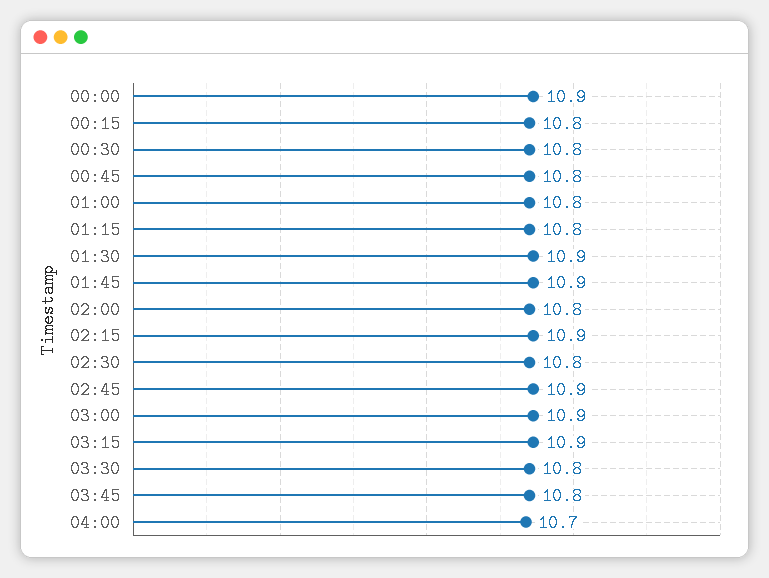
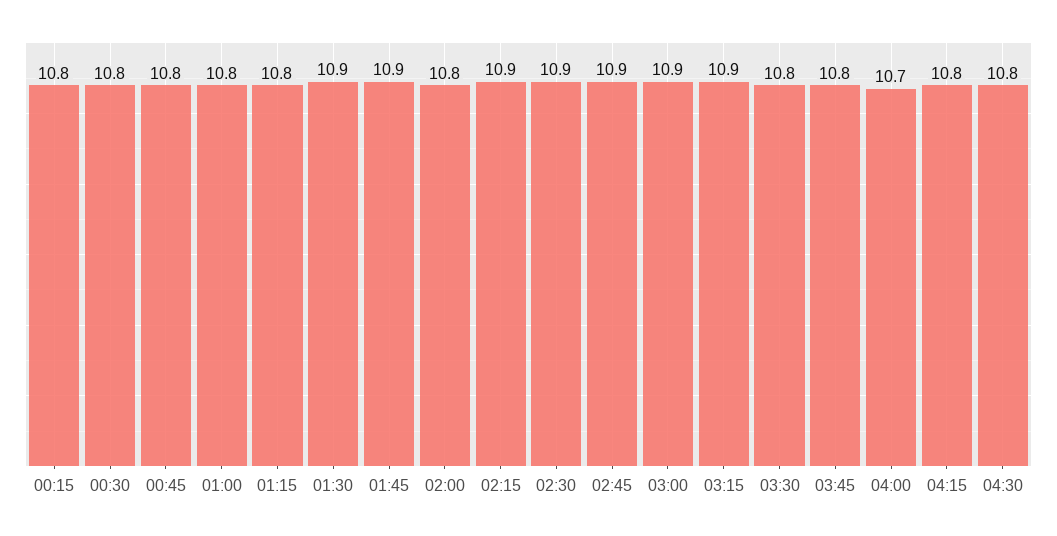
00:00: 10.9 -> none
02:30: 10.8 -> 10.9
04:15: none -> 10.8
04:30: none -> 10.8

